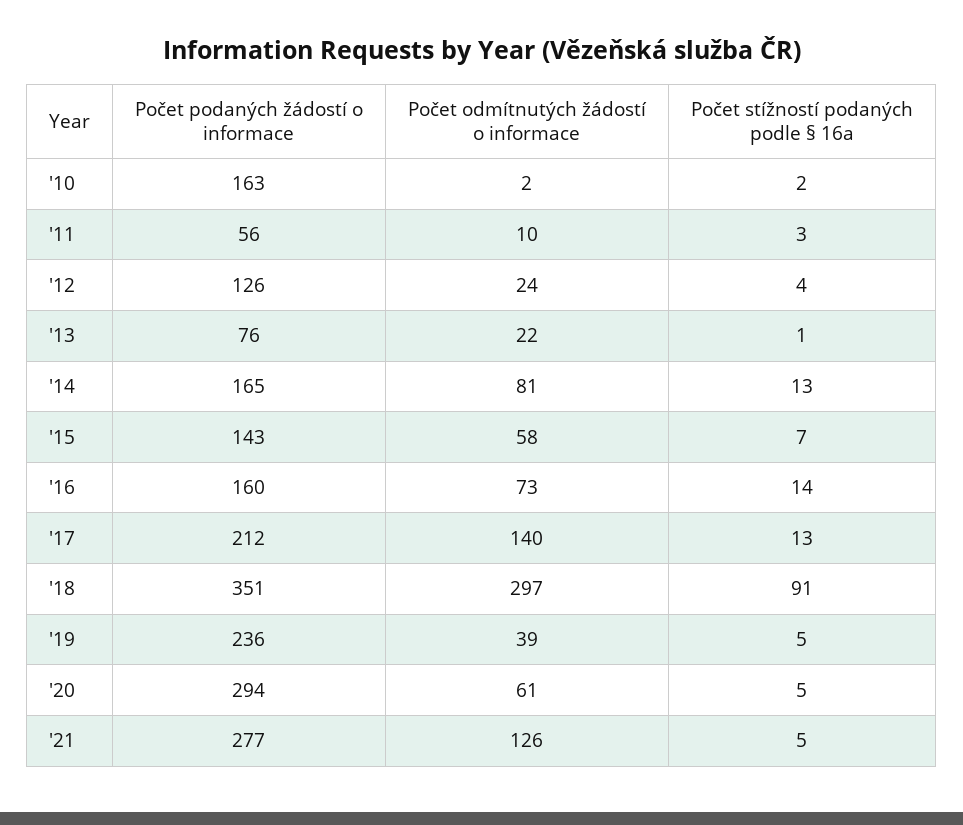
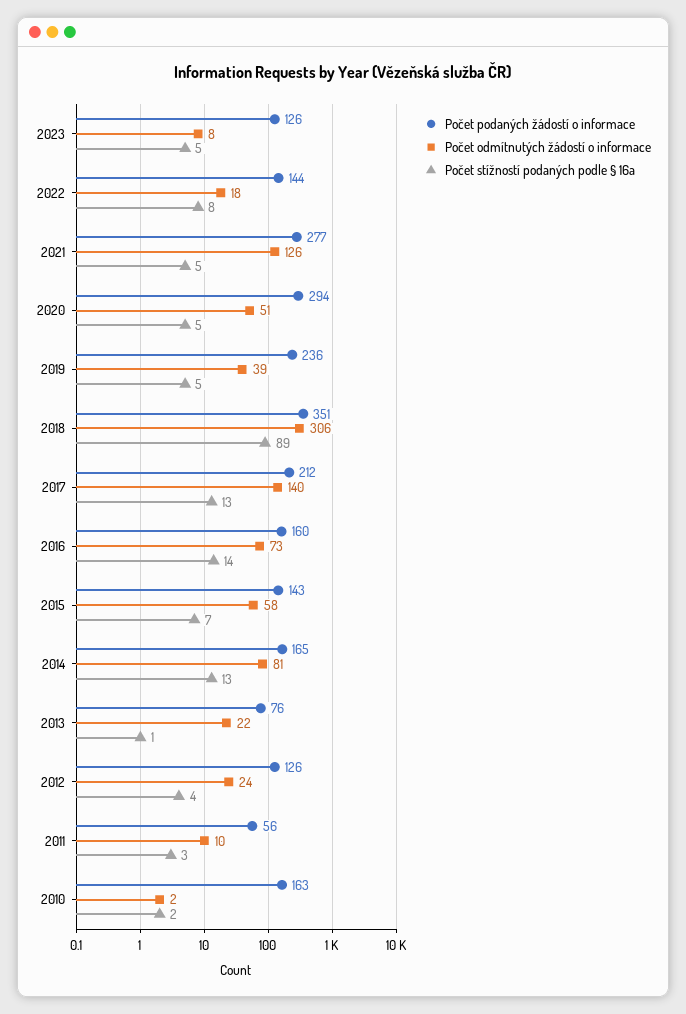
Počet odmítnutých žádostí o informace, '18: 297 -> 306
Počet stížností podaných podle § 16a, '18: 91 -> 89
Počet odmítnutých žádostí o informace, '20: 61 -> 51
Počet podaných žádostí o informace, 2023: none -> 126
Počet odmítnutých žádostí o informace, 2023: none -> 8
Počet stížností podaných podle § 16a, 2023: none -> 5
Počet podaných žádostí o informace, 2022: none -> 144
Počet odmítnutých žádostí o informace, 2022: none -> 18
Počet stížností podaných podle § 16a, 2022: none -> 8

